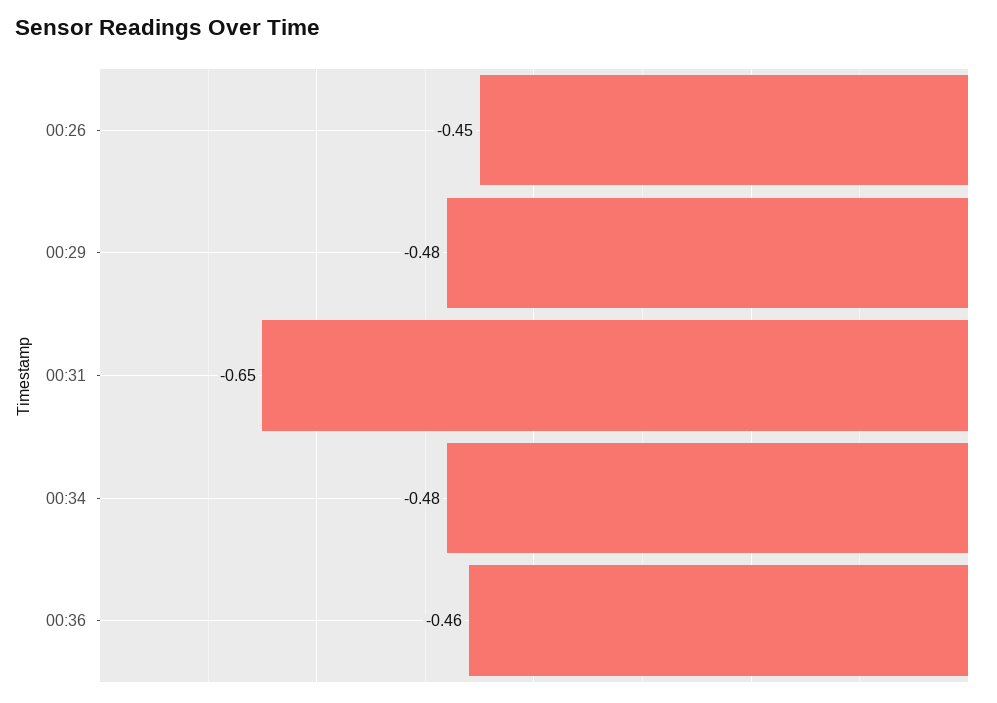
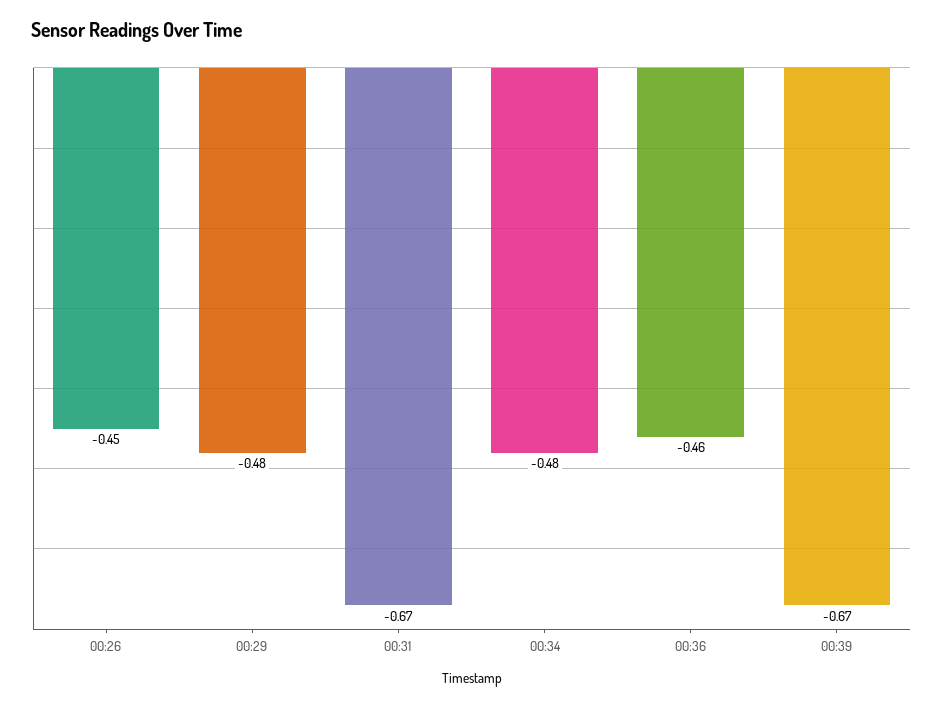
00:31: -0.65 -> -0.67
00:39: none -> -0.67

